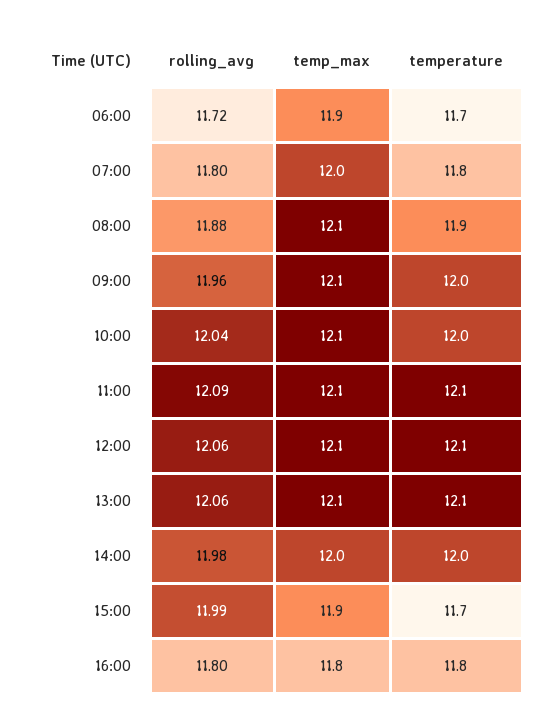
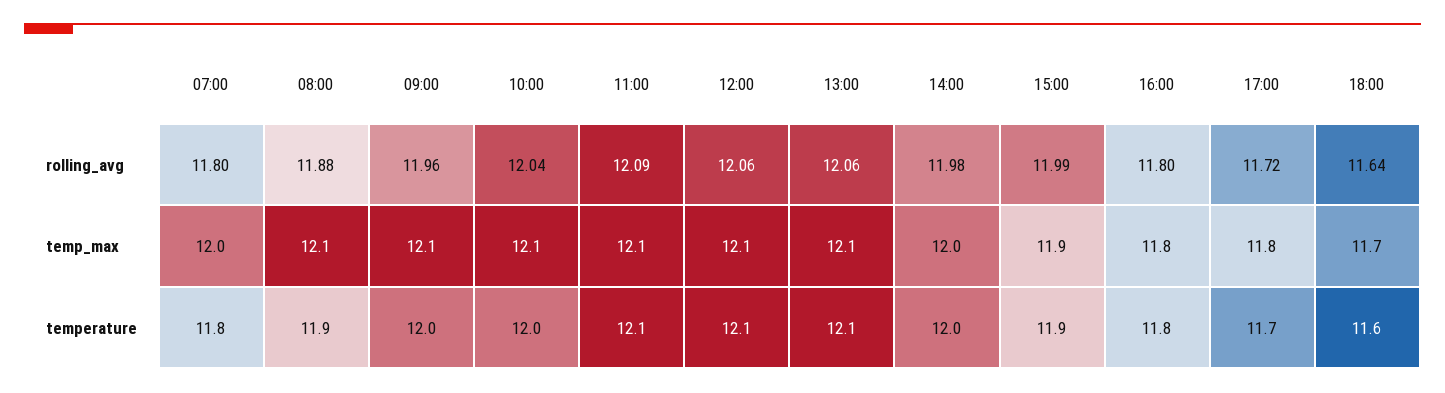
rolling_avg, 06:00: 11.72 -> none
temp_max, 06:00: 11.9 -> none
temperature, 06:00: 11.7 -> none
temperature, 15:00: 11.7 -> 11.9
rolling_avg, 17:00: none -> 11.72
rolling_avg, 18:00: none -> 11.64
temp_max, 17:00: none -> 11.8
temp_max, 18:00: none -> 11.7
temperature, 17:00: none -> 11.7
temperature, 18:00: none -> 11.6

